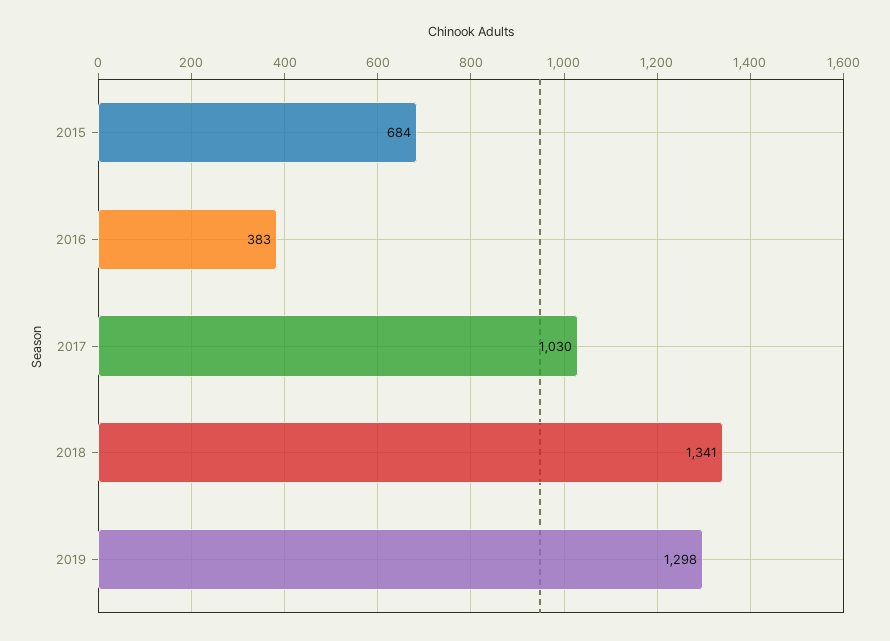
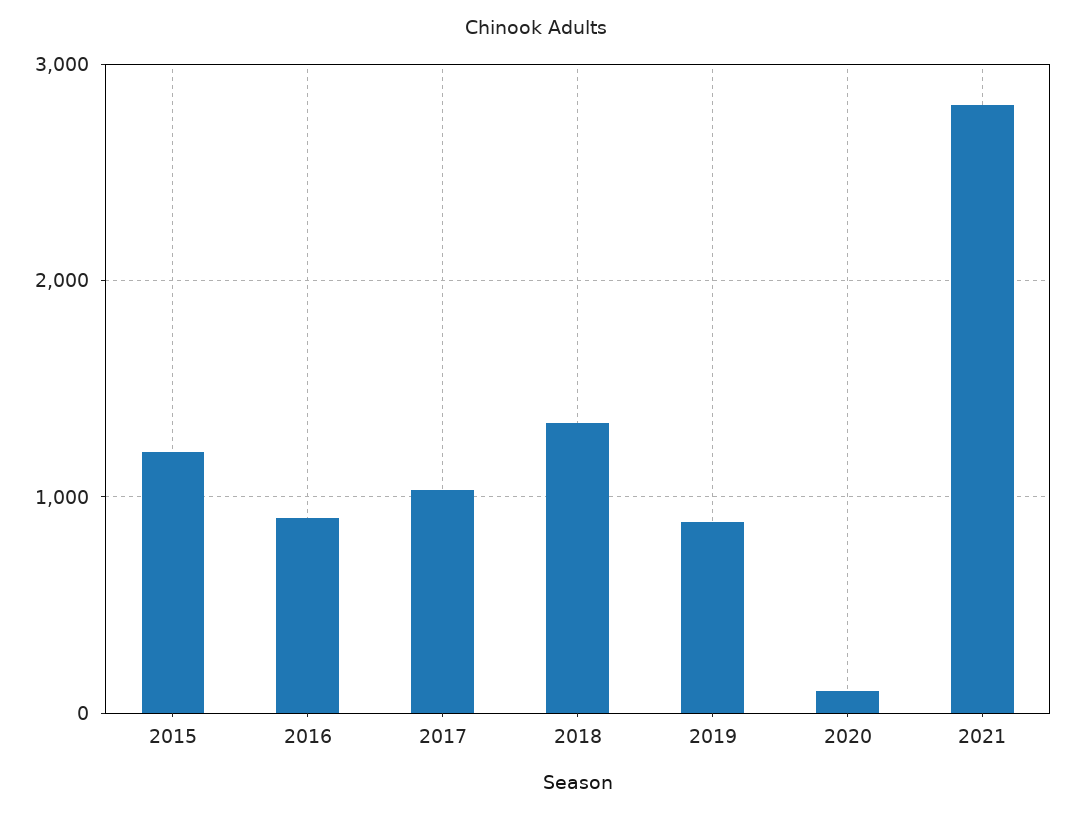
2015: 684 -> 1200
2016: 383 -> 900
2019: 1298 -> 900
2020: none -> 100
2021: none -> 2800

